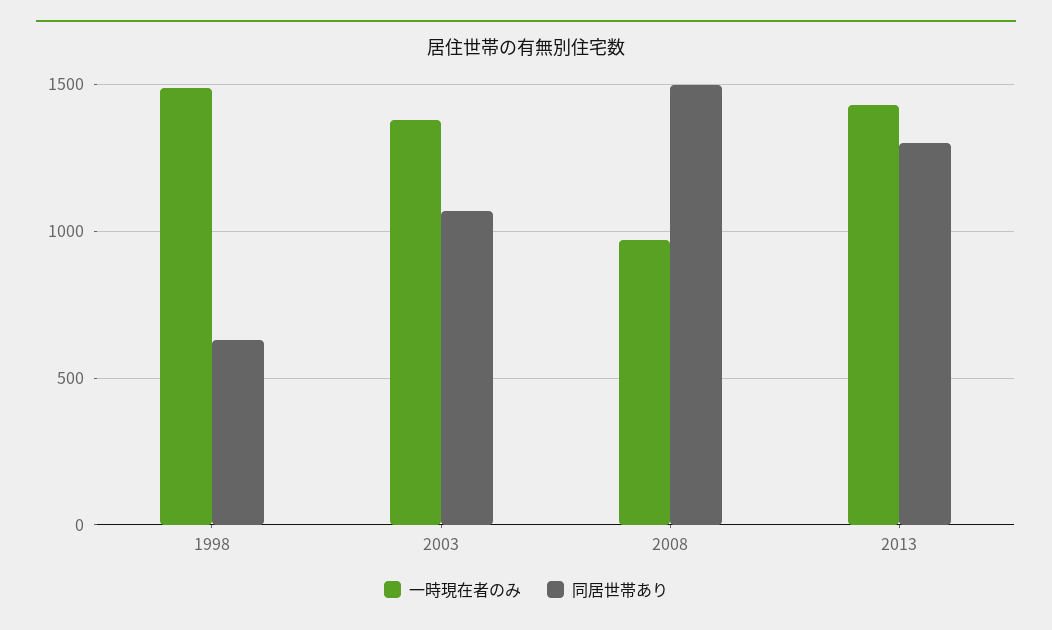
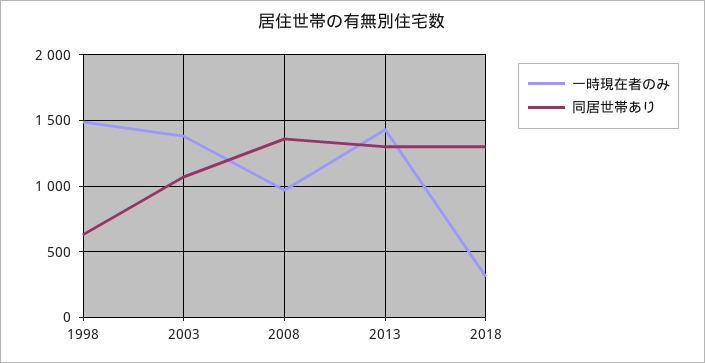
同居世帯あり, 2008: 1500 -> 1350
一時現在者のみ, 2018: none -> 300
同居世帯あり, 2018: none -> 1300

